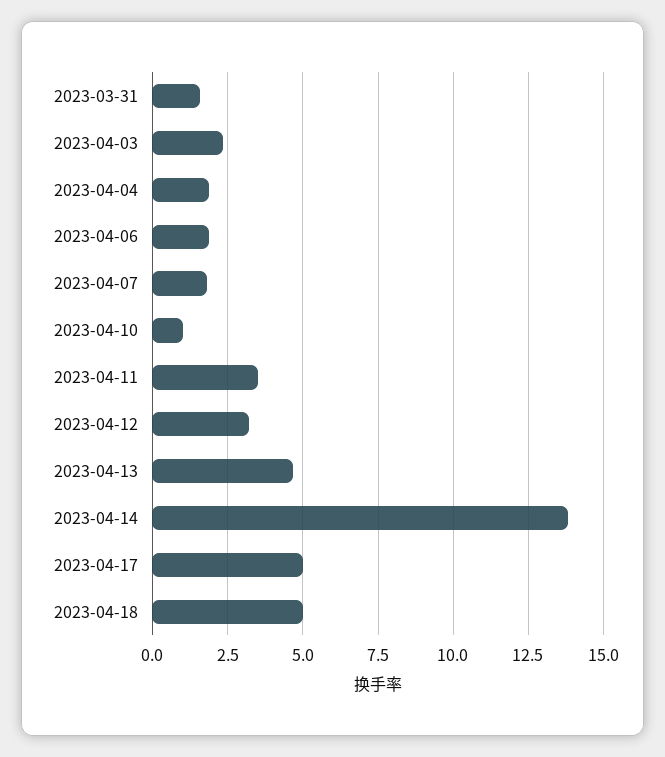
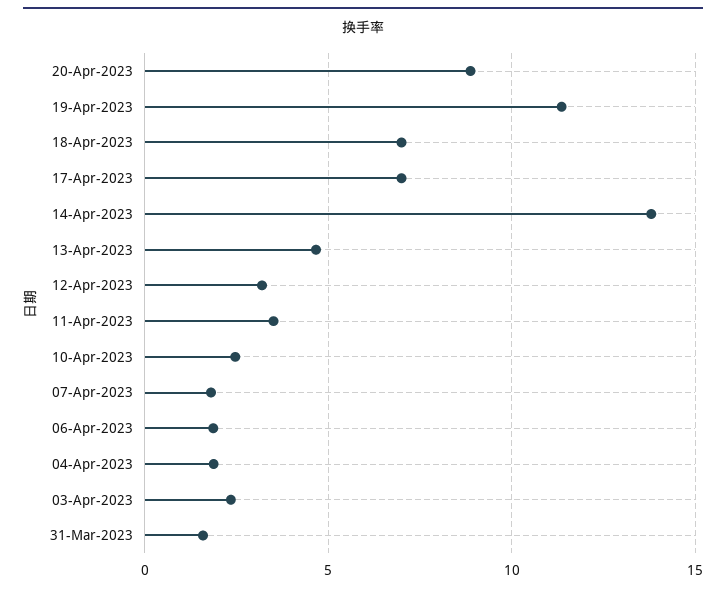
2023-04-10: 1 -> 2.5
2023-04-17: 5 -> 7
2023-04-18: 5 -> 7
20-Apr-2023: none -> 9
19-Apr-2023: none -> 11.5

